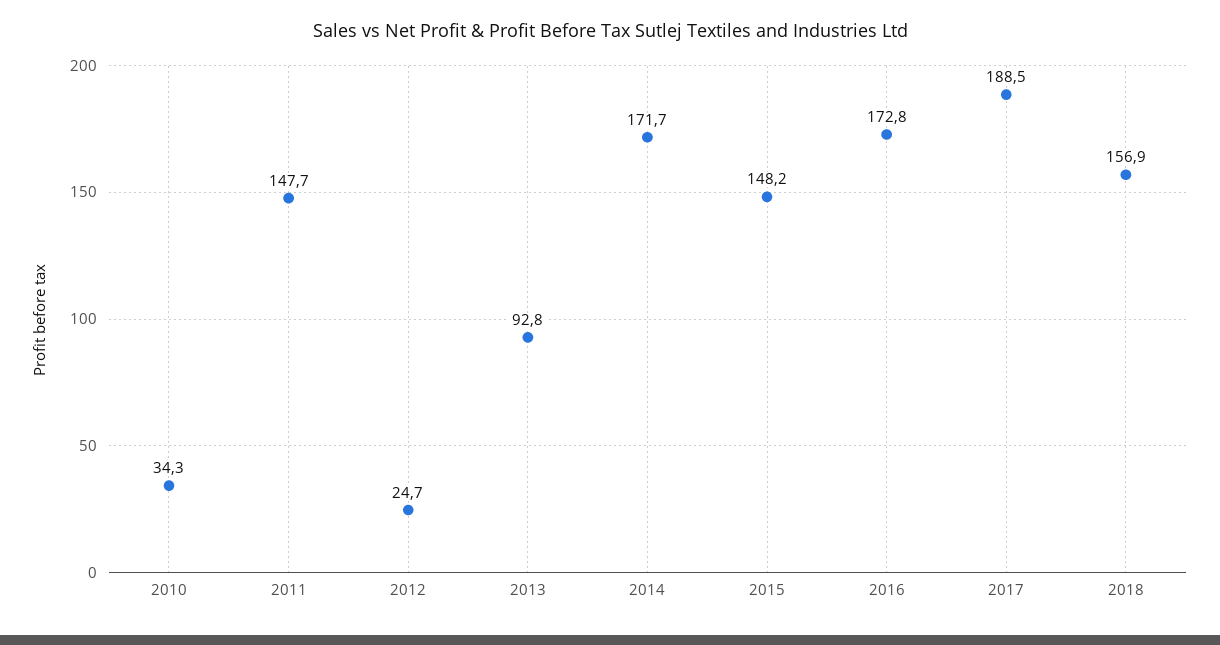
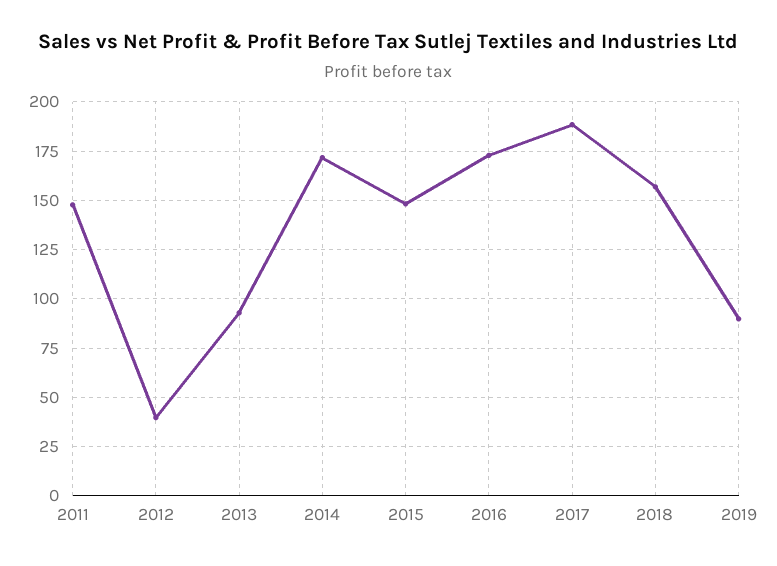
2010: 34.3 -> none
2012: 24.7 -> 40
2019: none -> 90

